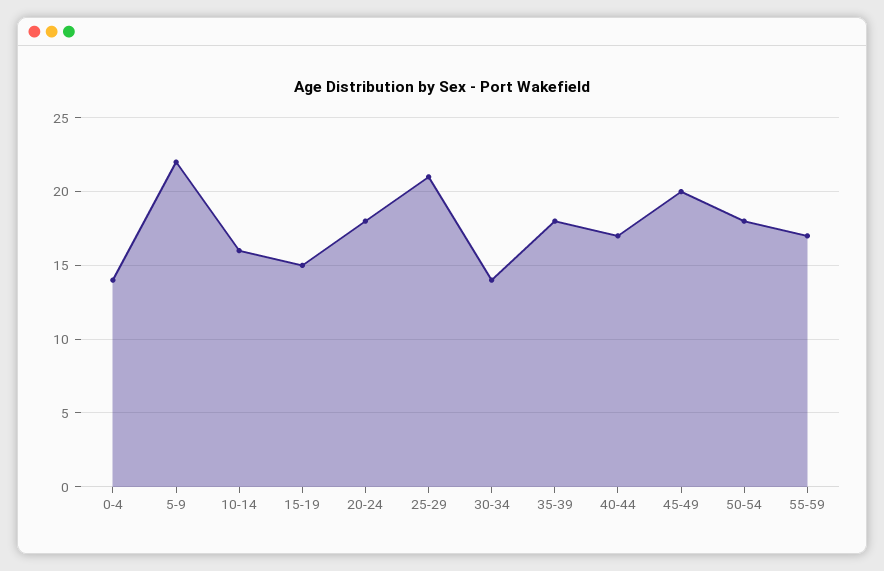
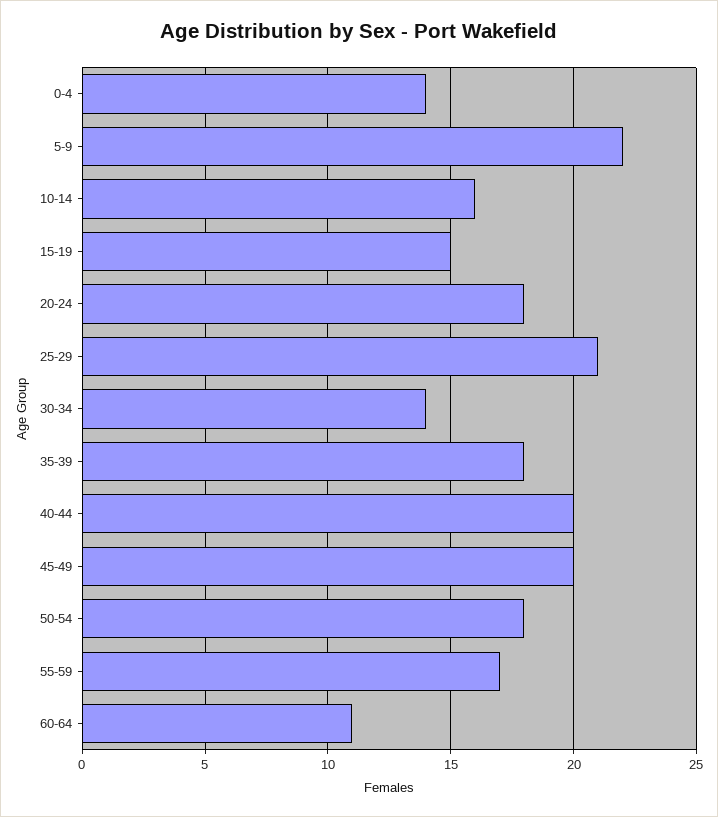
40-44: 17 -> 20
60-64: none -> 11

